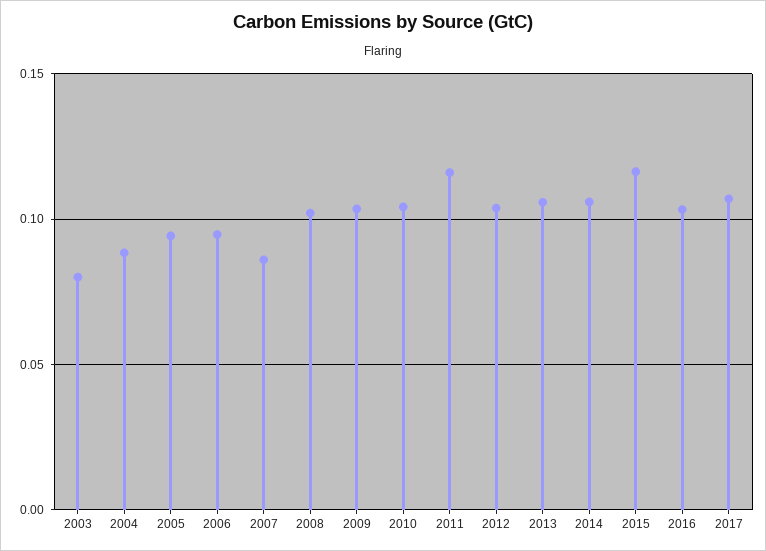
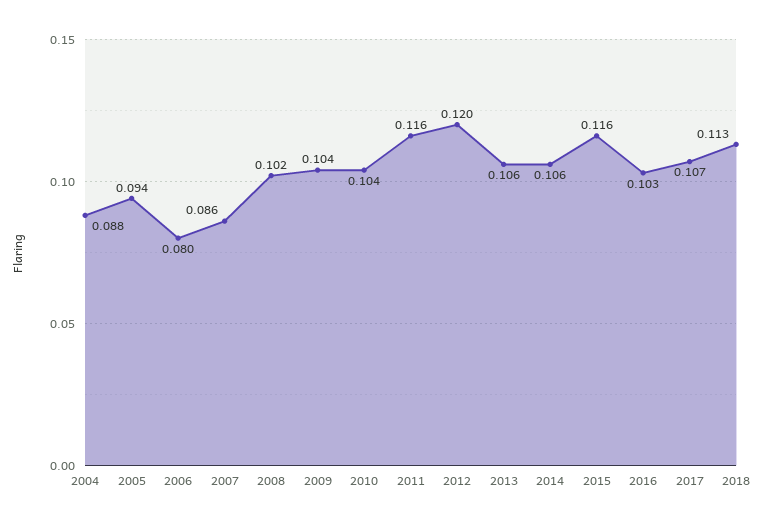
2003: 0.08 -> none
2006: 0.095 -> 0.08
2012: 0.105 -> 0.12
2018: none -> 0.113

